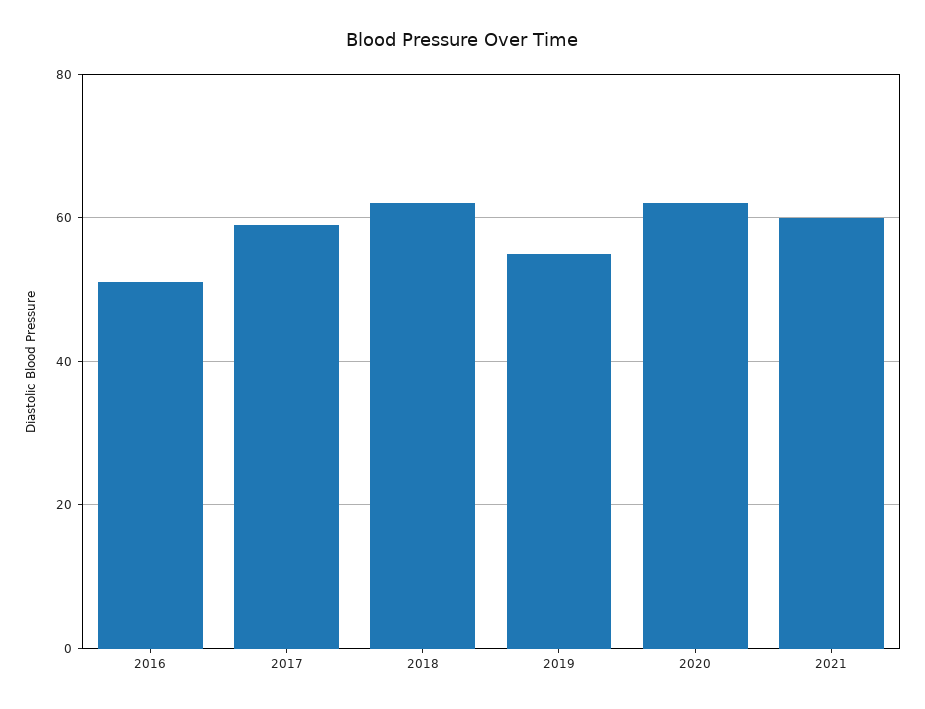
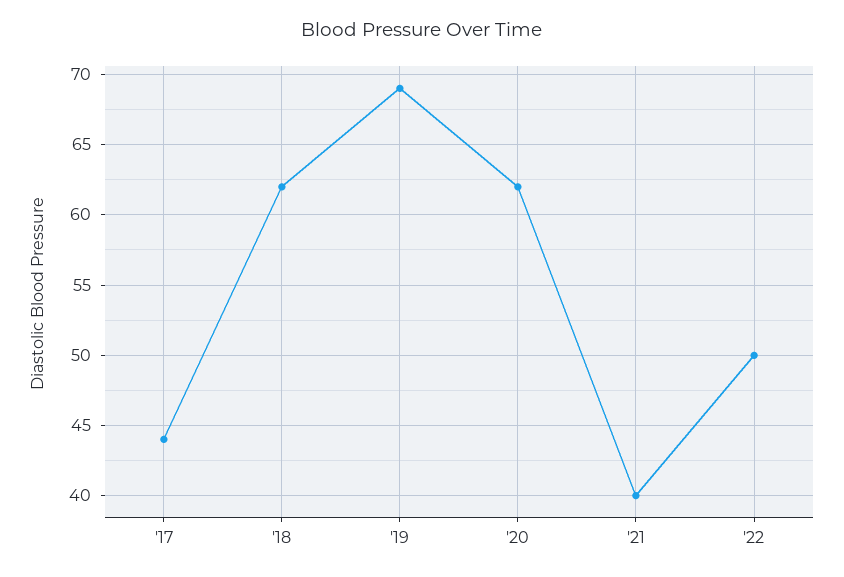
2016: 50 -> none
2017: 60 -> 44
2019: 55 -> 69
2021: 60 -> 40
'22: none -> 50

